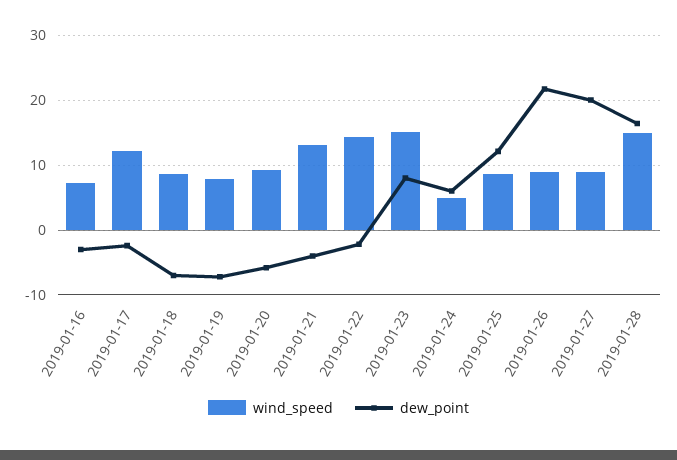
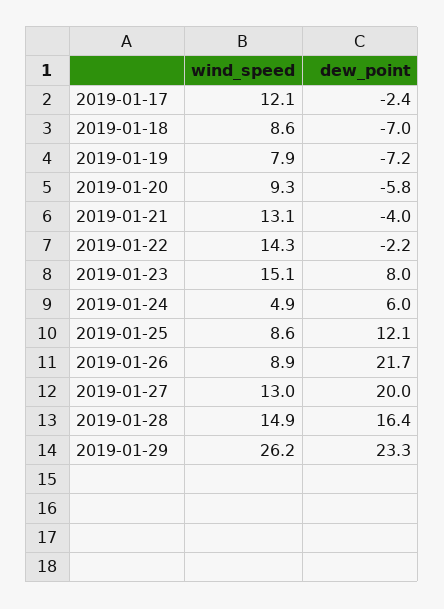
wind_speed, 2019-01-16: 7 -> none
dew_point, 2019-01-16: -3 -> none
wind_speed, 2019-01-27: 9 -> 13
wind_speed, 2019-01-29: none -> 26.2
dew_point, 2019-01-29: none -> 23.3

